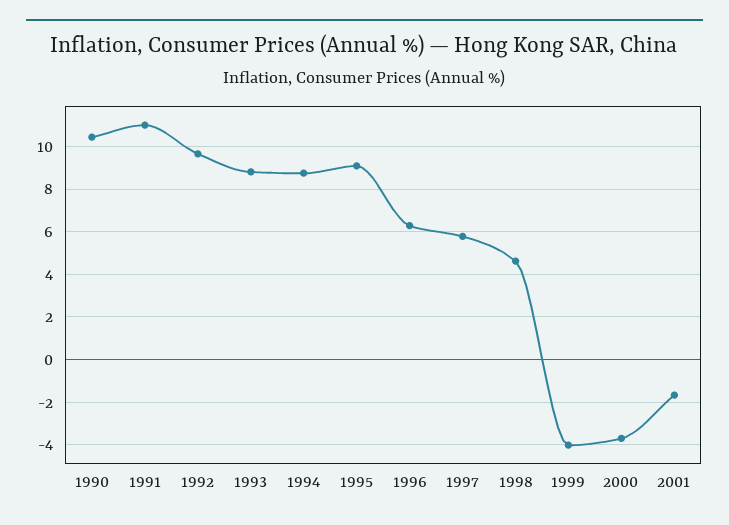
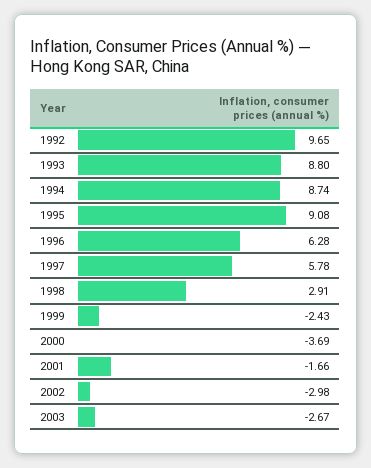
1990: 10.5 -> none
1991: 11 -> none
1998: 4.5 -> 2.91
1999: -4 -> -2.43
2002: none -> -2.98
2003: none -> -2.67

